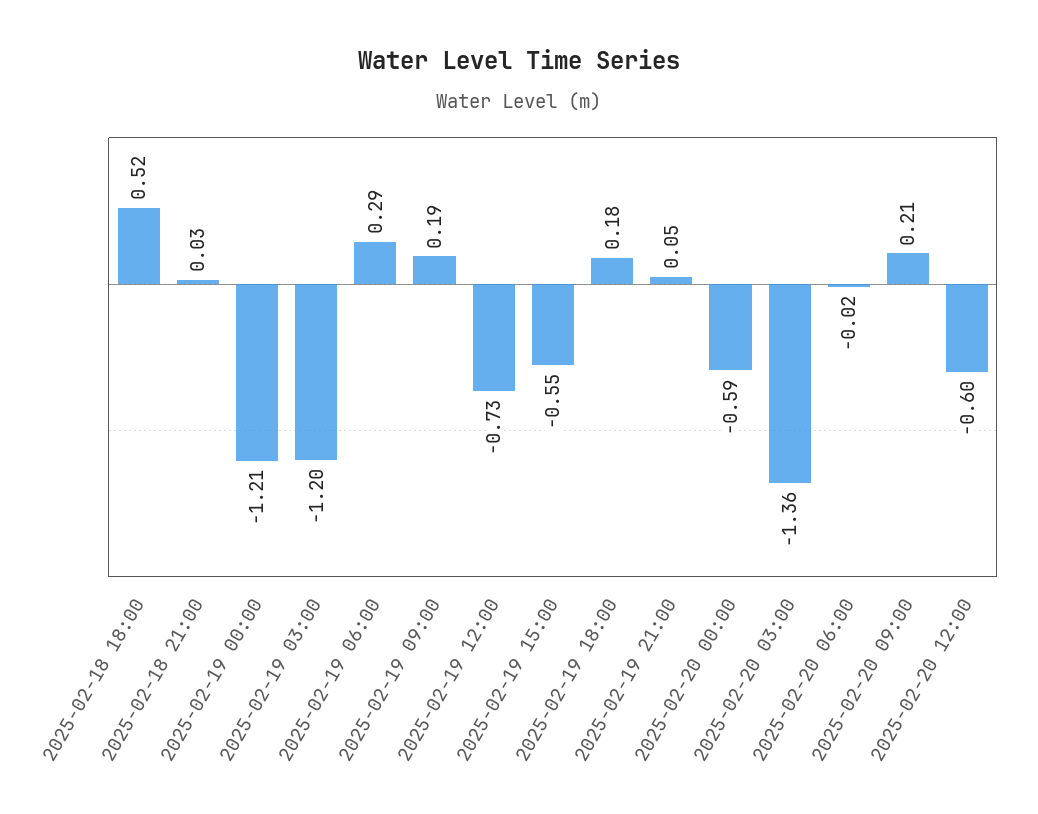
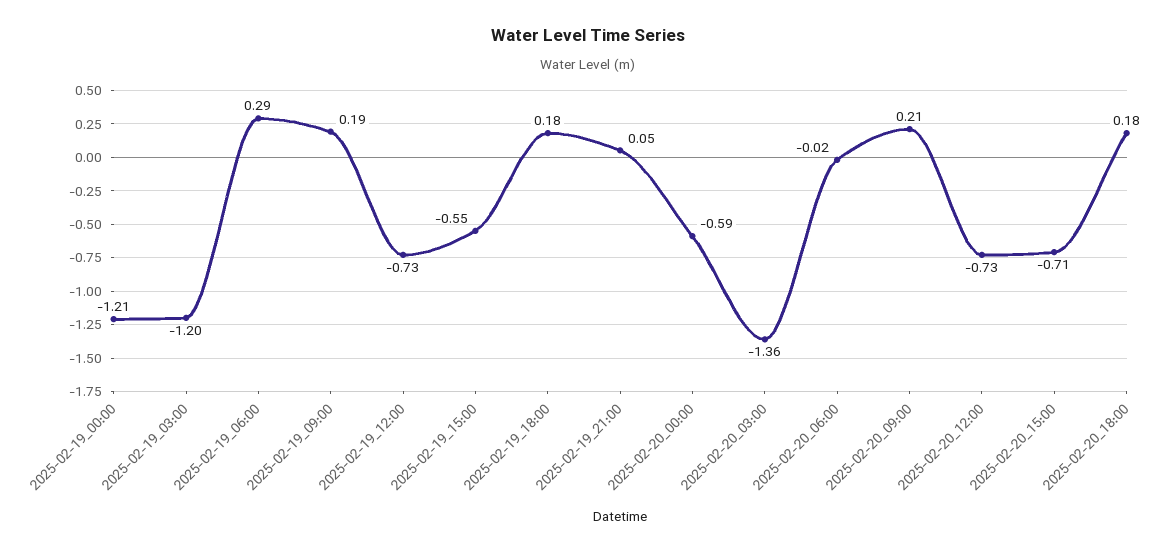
2025-02-18 18:00: 0.52 -> none
2025-02-18 21:00: 0.03 -> none
2025-02-20 12:00: -0.6 -> -0.73
2025-02-20_15:00: none -> -0.71
2025-02-20_18:00: none -> 0.18

